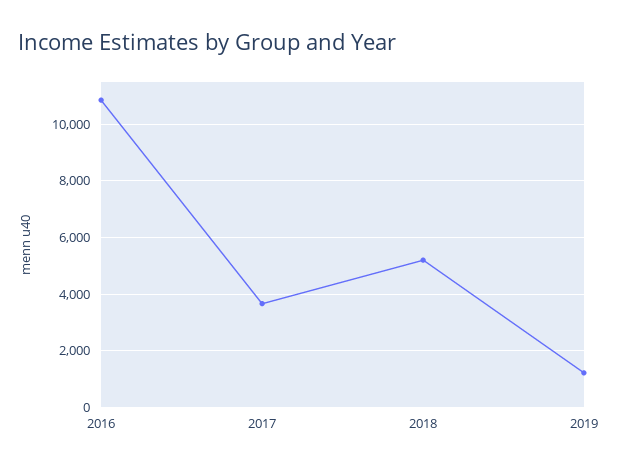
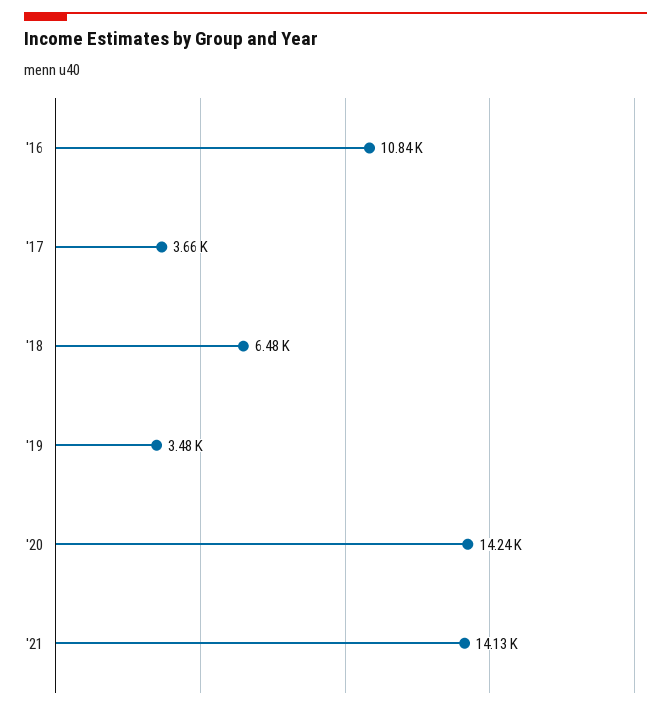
2018: 5250 -> 6480
2019: 1250 -> 3480
'20: none -> 14240
'21: none -> 14130

